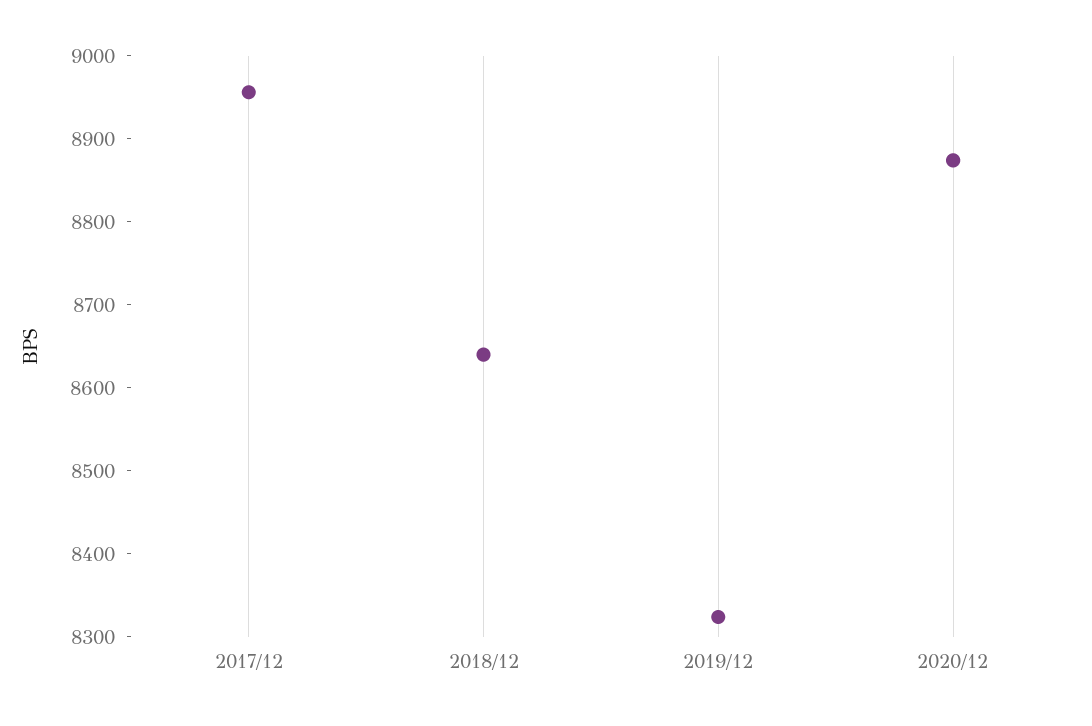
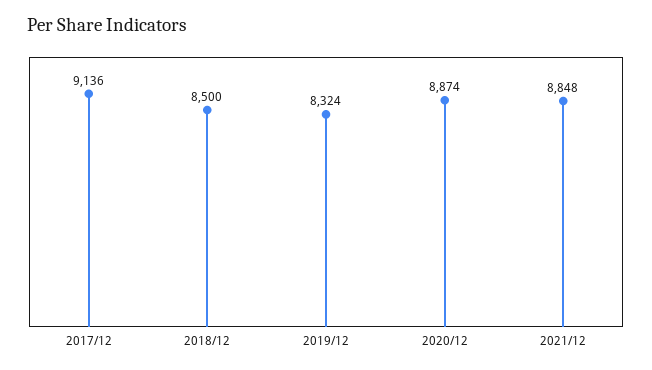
2017/12: 8960 -> 9136
2018/12: 8640 -> 8500
2021/12: none -> 8848

